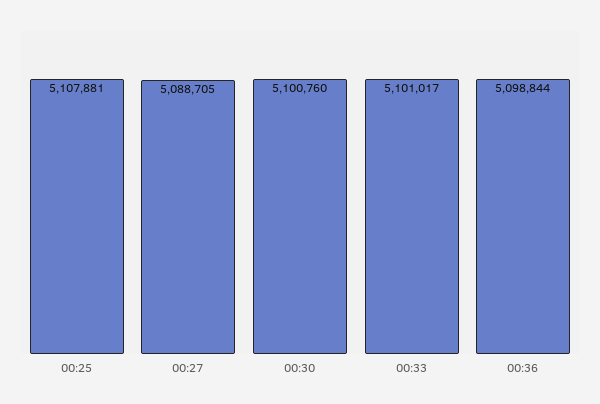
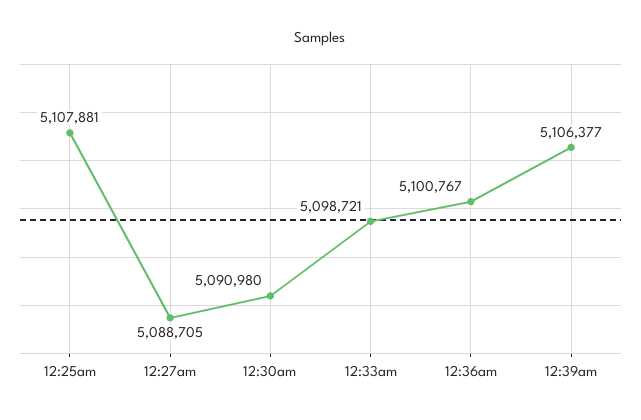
00:30: 5100760 -> 5090980
00:33: 5101017 -> 5098721
00:36: 5098844 -> 5100767
12:39am: none -> 5106377

